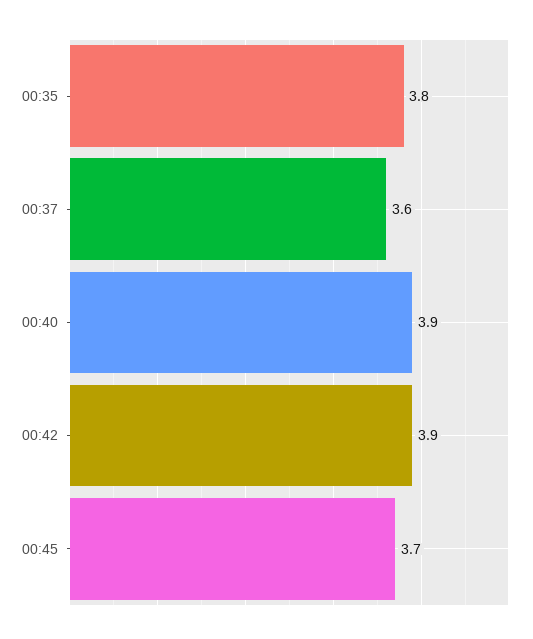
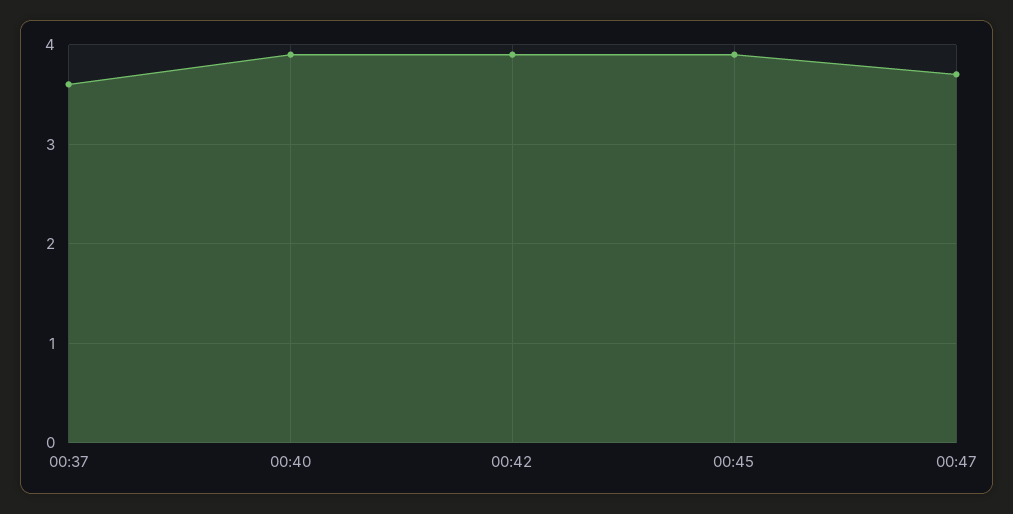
00:35: 3.8 -> none
00:45: 3.7 -> 3.9
00:47: none -> 3.7

